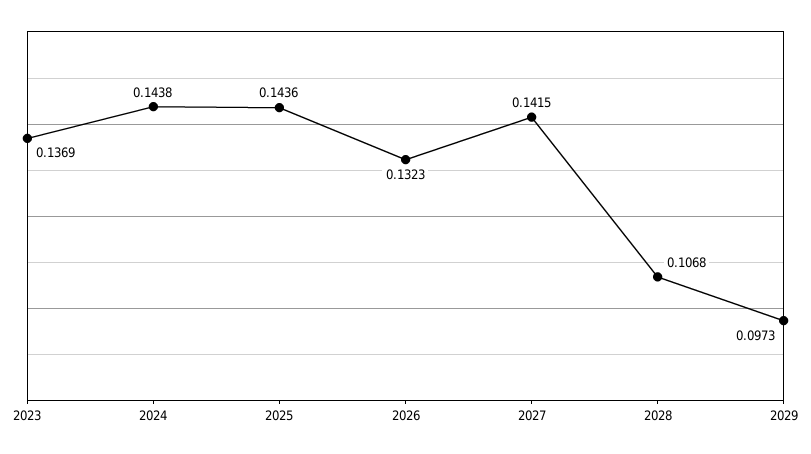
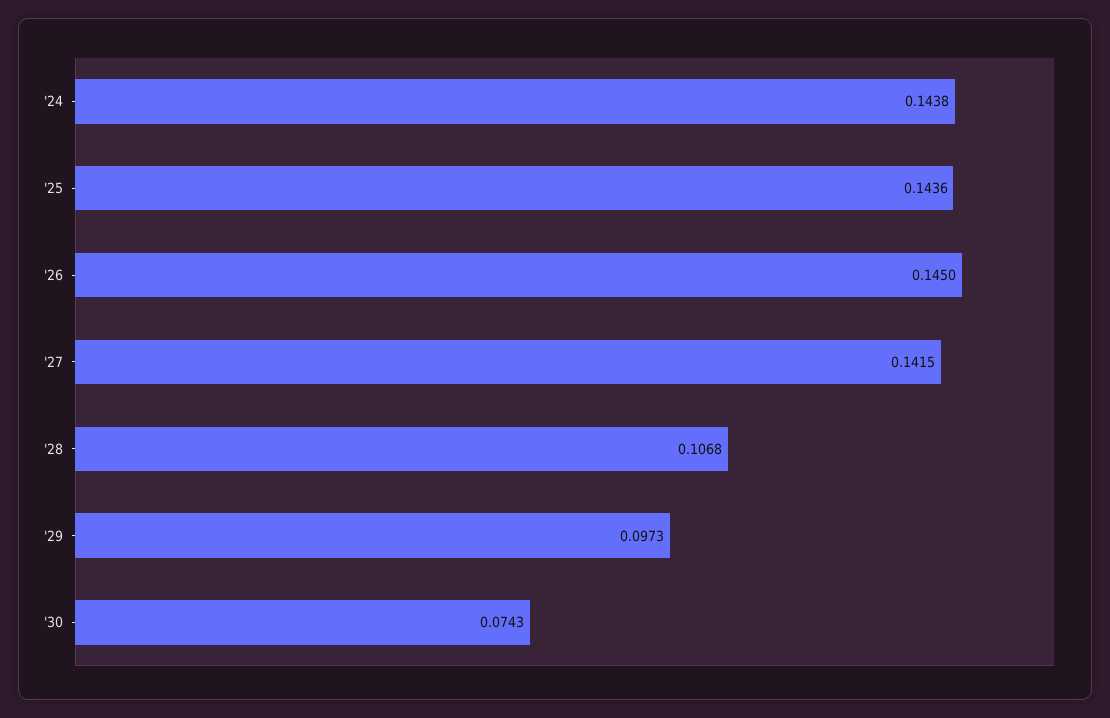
2023: 0.1369 -> none
2026: 0.1323 -> 0.145
'30: none -> 0.0743

